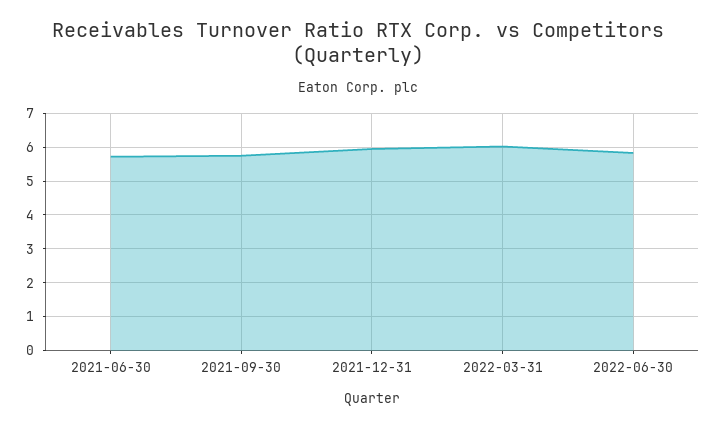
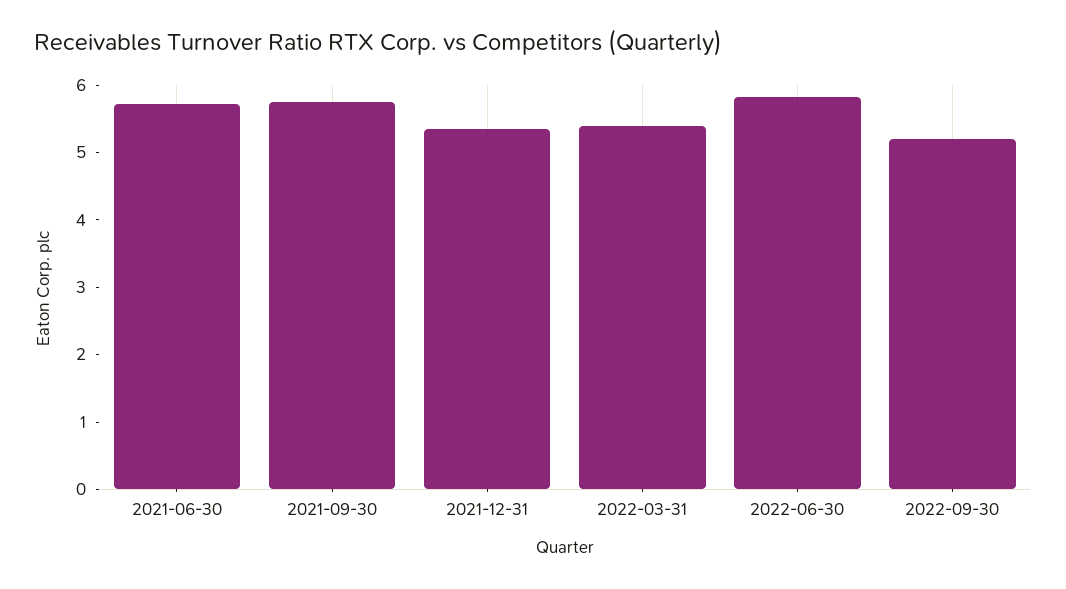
2021-12-31: 6 -> 5.4
2022-03-31: 6 -> 5.4
2022-09-30: none -> 5.2

